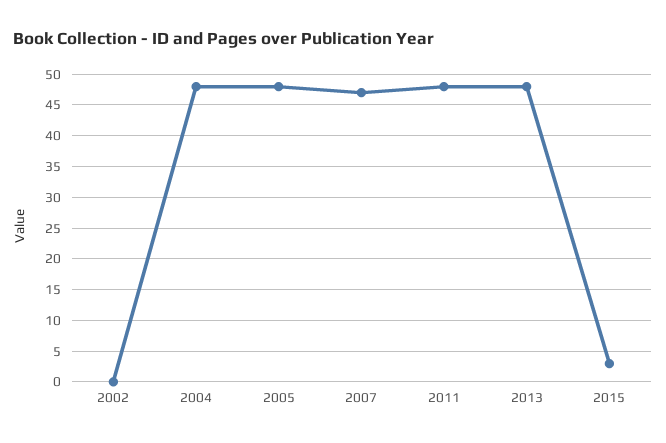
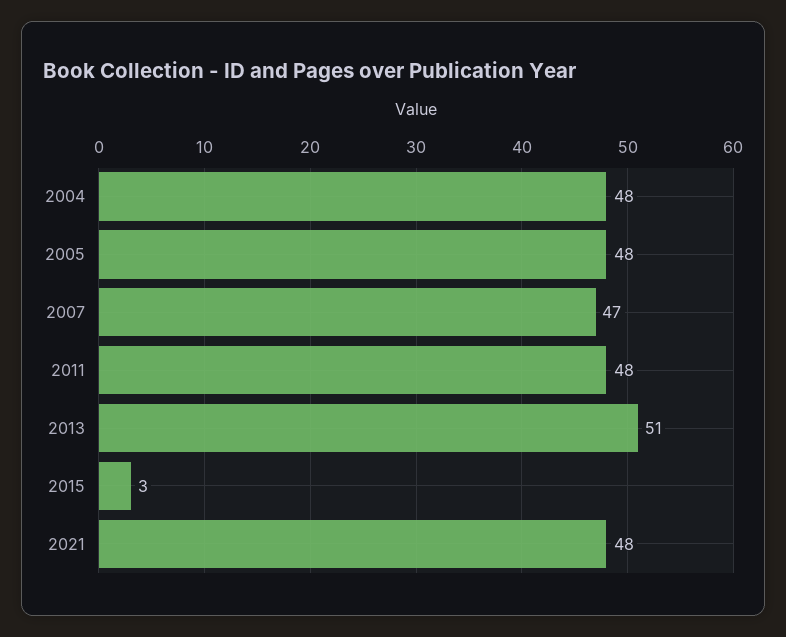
2002: 0 -> none
2013: 48 -> 51
2021: none -> 48

